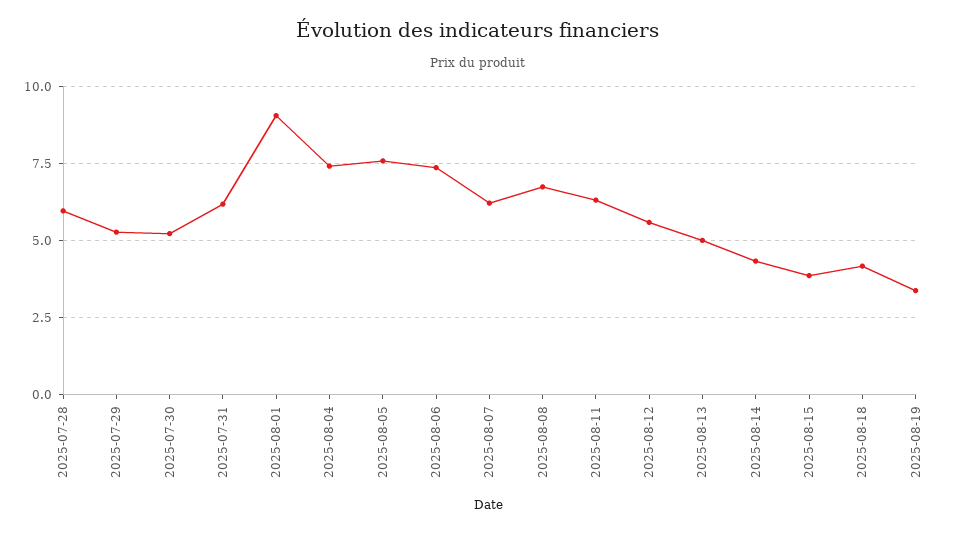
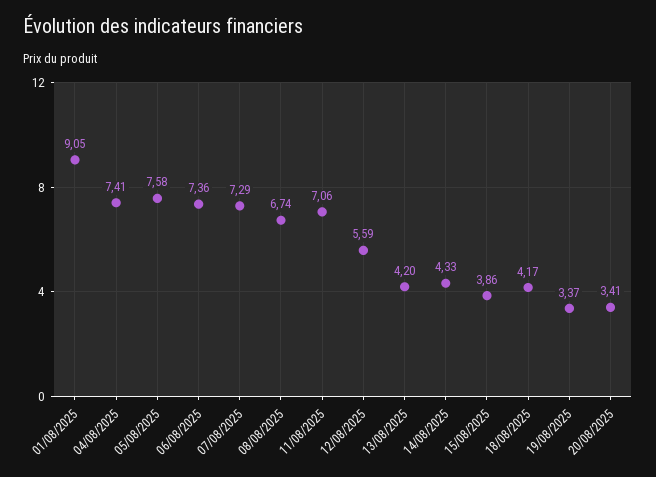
2025-07-28: 6 -> none
2025-07-29: 5.25 -> none
2025-07-30: 5.25 -> none
2025-07-31: 6.25 -> none
2025-08-07: 6.25 -> 7.29
2025-08-11: 6.25 -> 7.06
2025-08-13: 5 -> 4.2
20/08/2025: none -> 3.41

